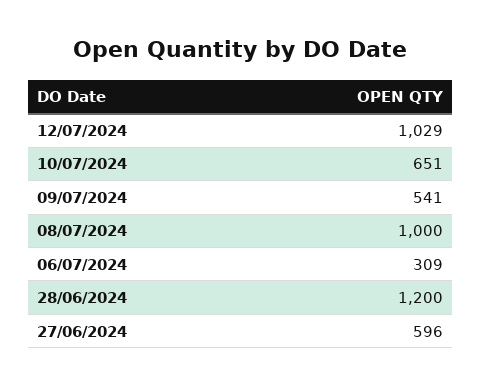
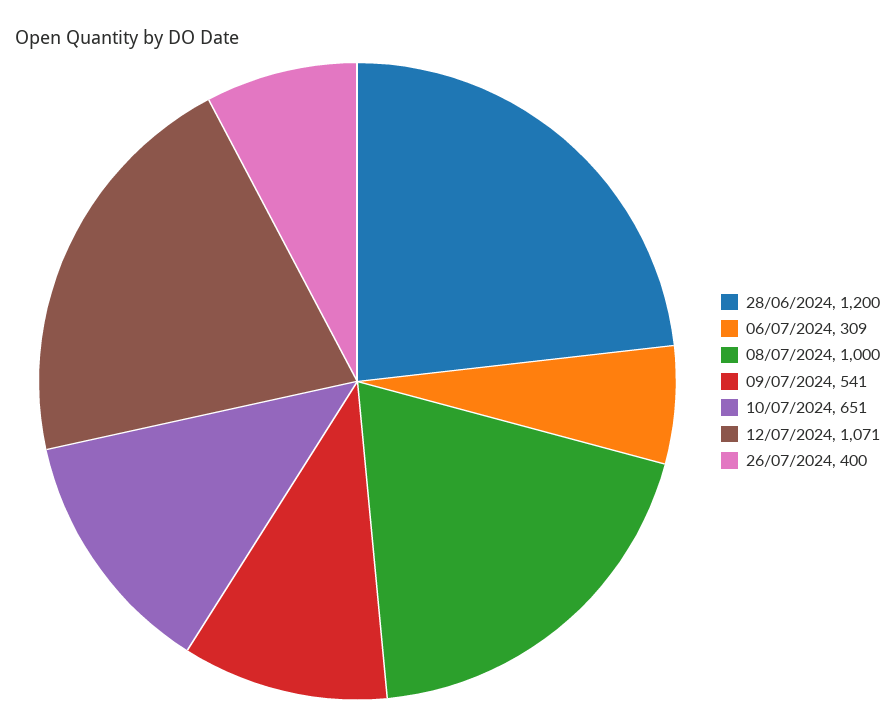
12/07/2024: 1029 -> 1071
27/06/2024: 596 -> none
26/07/2024: none -> 400

